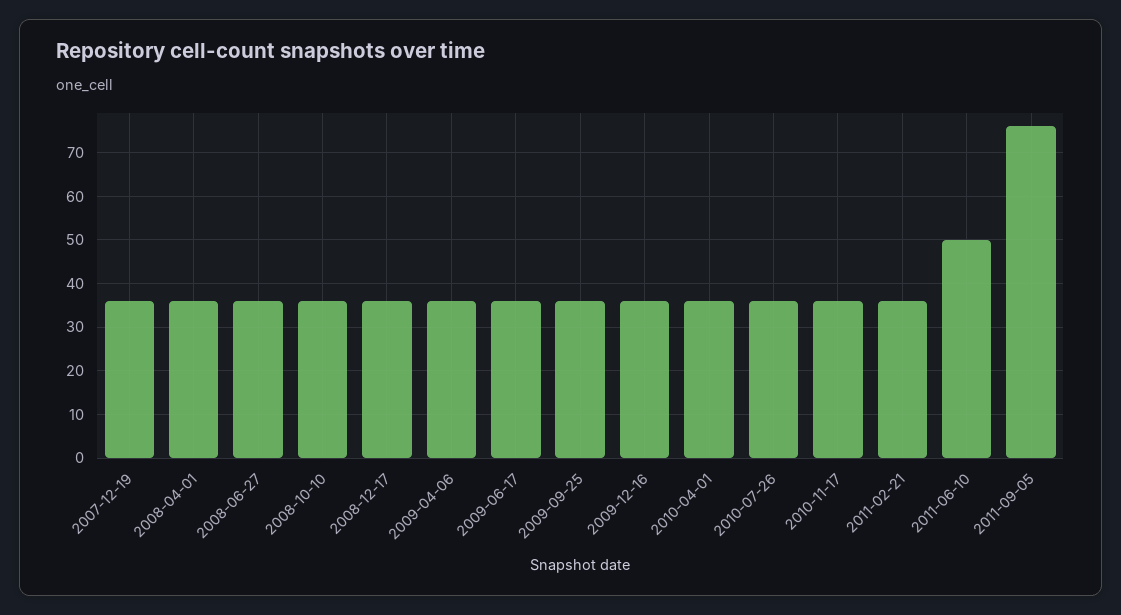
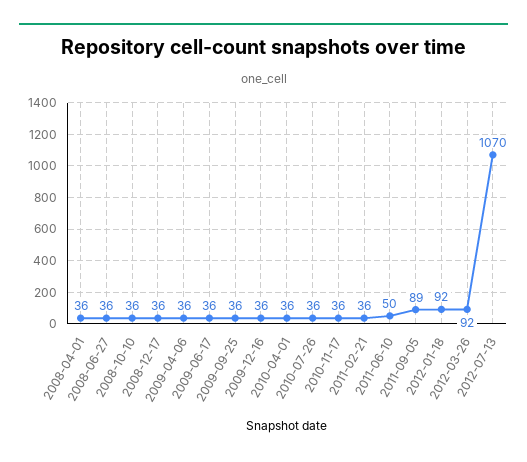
2007-12-19: 35 -> none
2011-09-05: 75 -> 89
2012-01-18: none -> 92
2012-03-26: none -> 92
2012-07-13: none -> 1070

